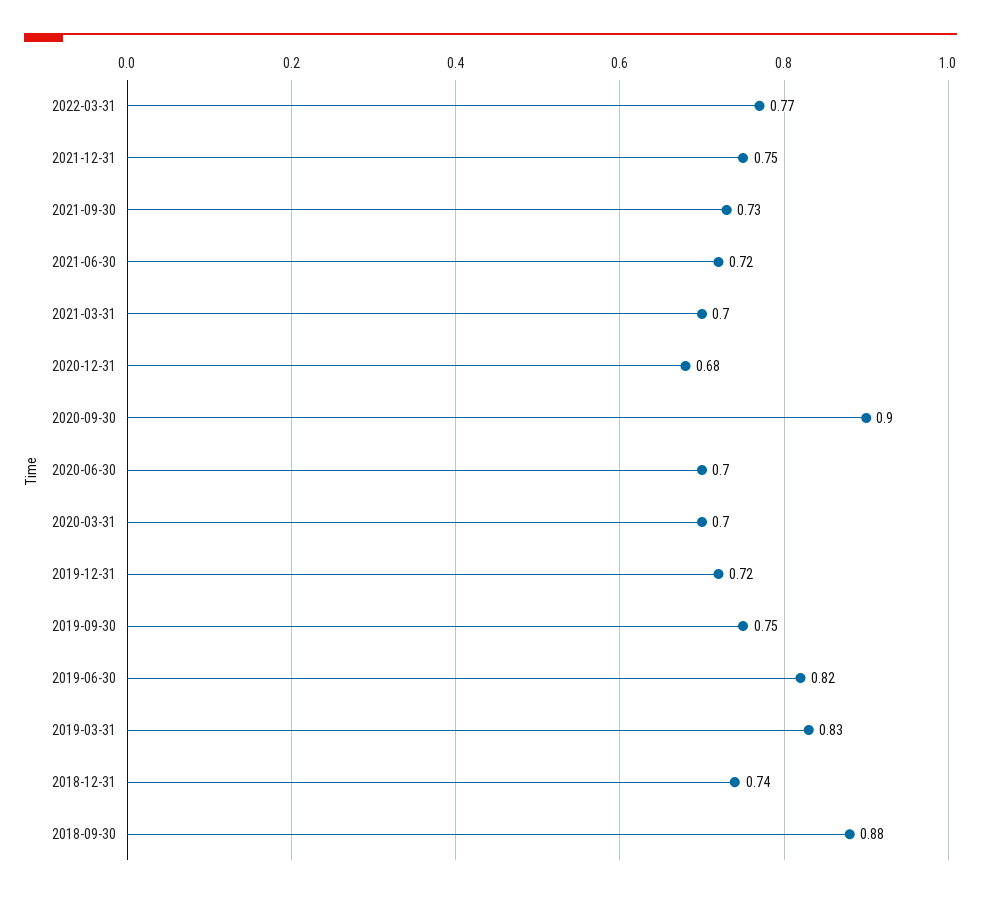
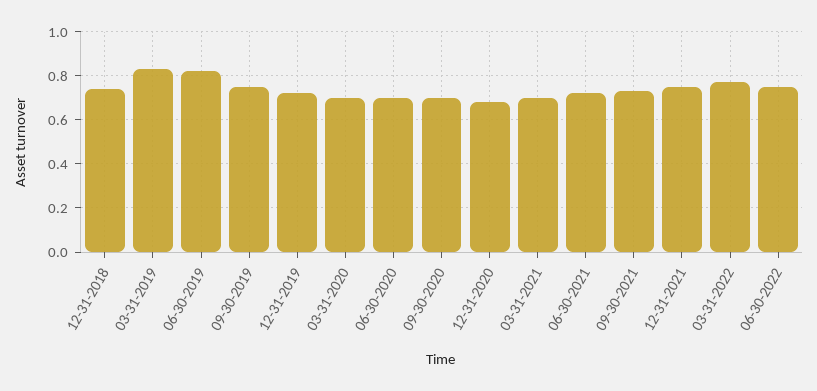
2020-09-30: 0.9 -> 0.7
2018-09-30: 0.88 -> none
06-30-2022: none -> 0.75

